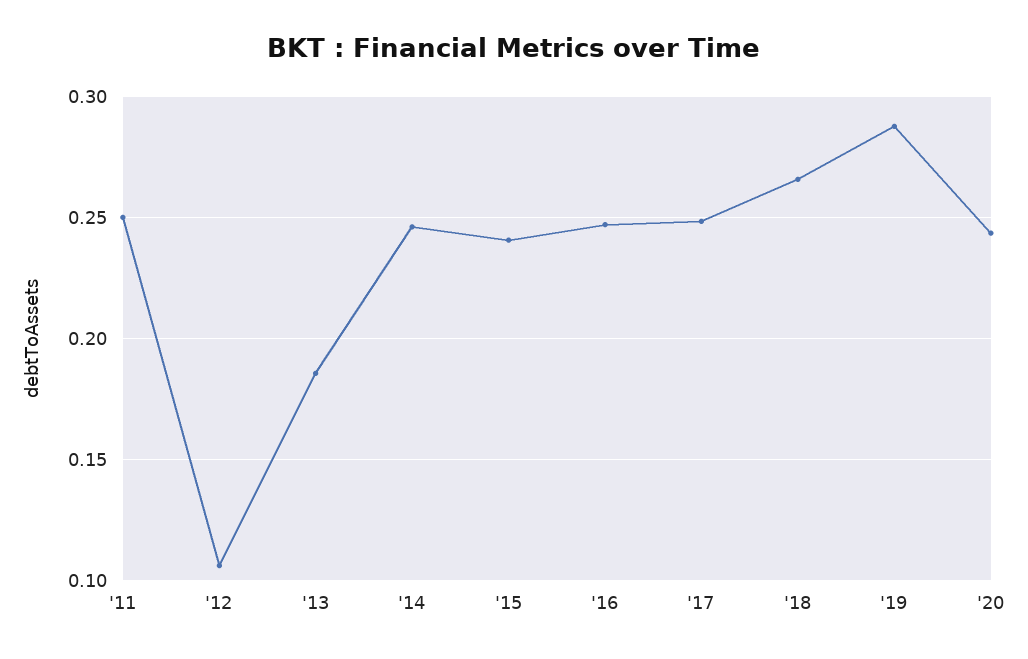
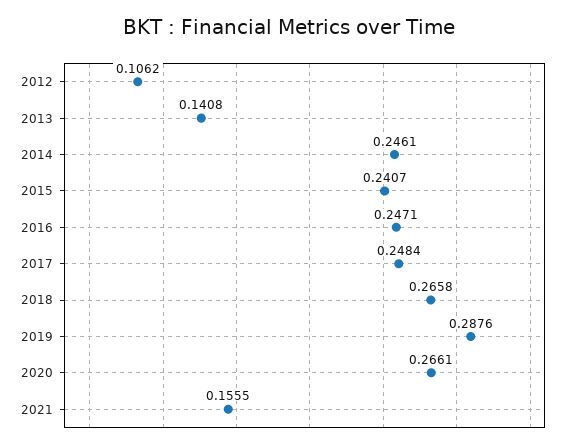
'11: 0.25 -> none
'13: 0.185 -> 0.1408
'20: 0.245 -> 0.2661
2021: none -> 0.1555

